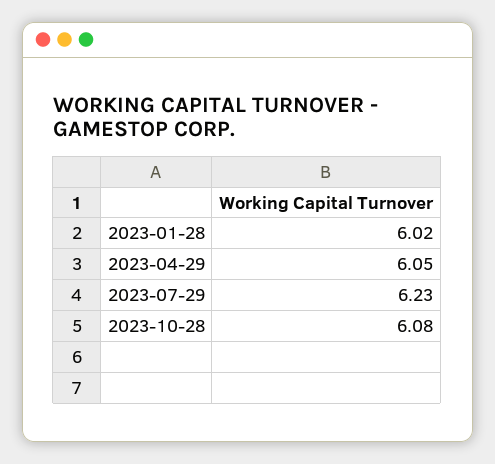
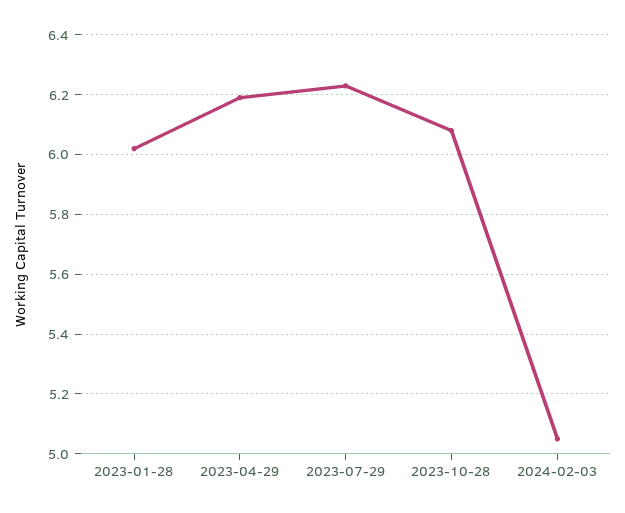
2023-04-29: 6.05 -> 6.2
2024-02-03: none -> 5.05

